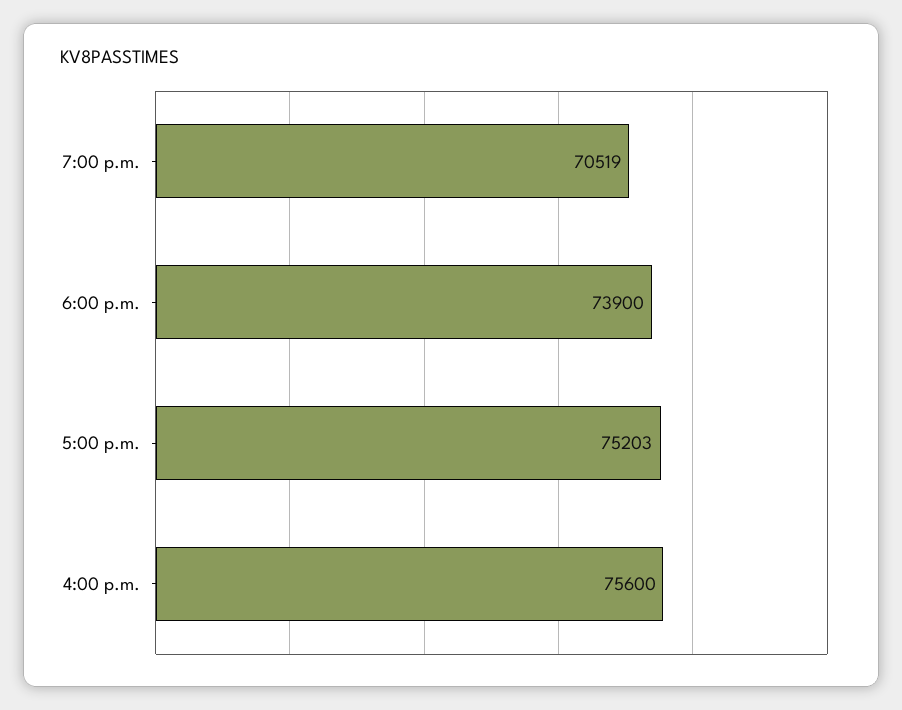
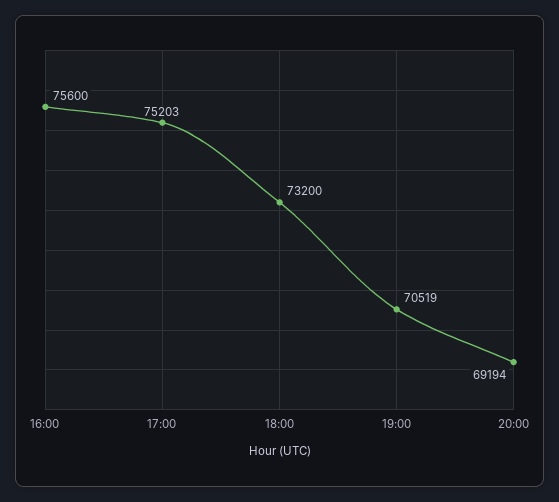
6:00 p.m.: 73900 -> 73200
20:00: none -> 69194

